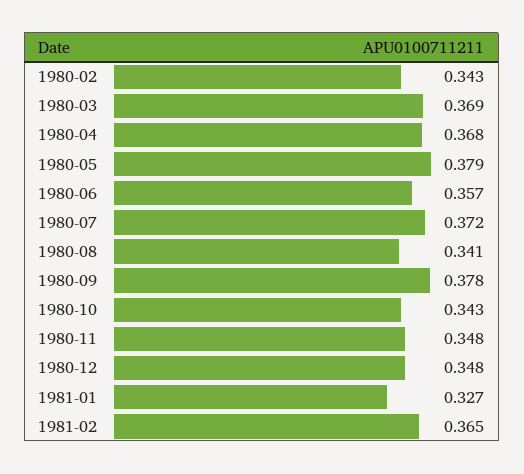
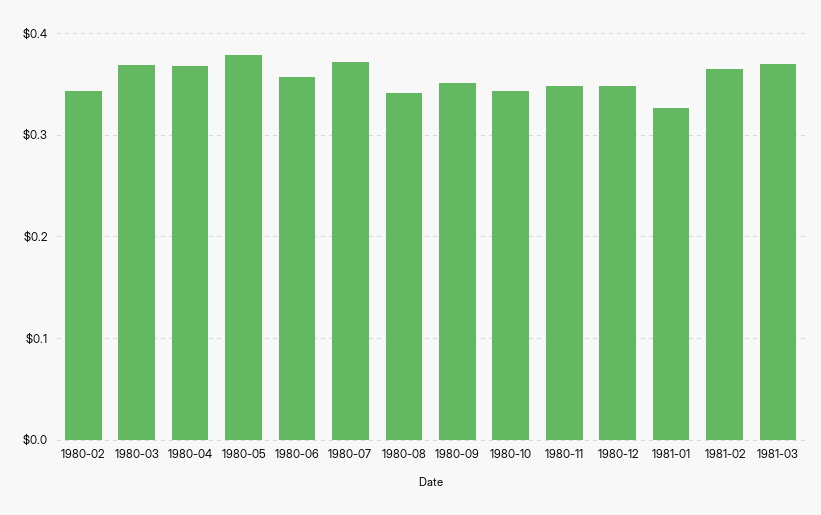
1980-09: 0.378 -> 0.35
1981-03: none -> 0.37

